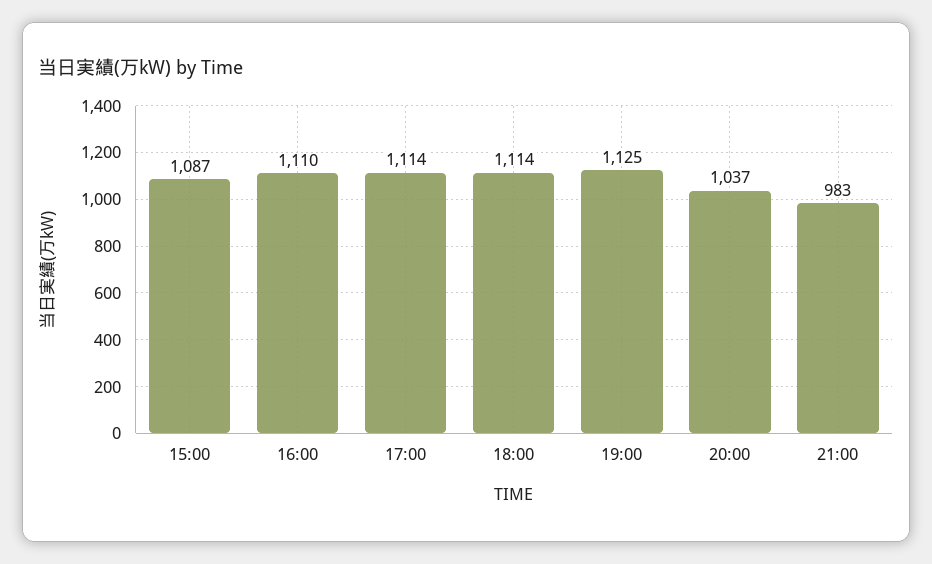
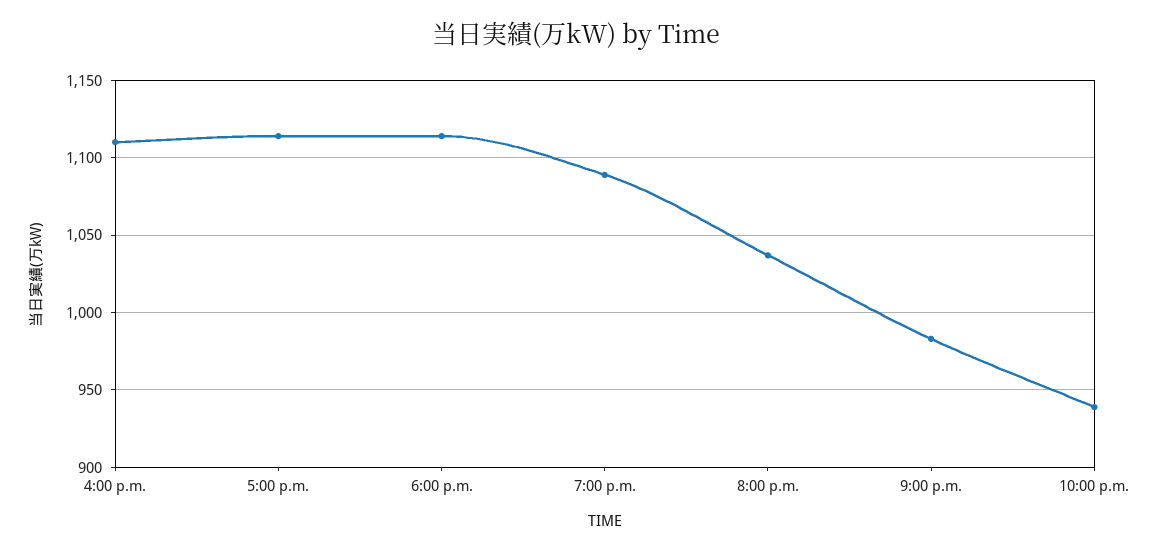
15:00: 1087 -> none
19:00: 1125 -> 1090
10:00 p.m.: none -> 940

